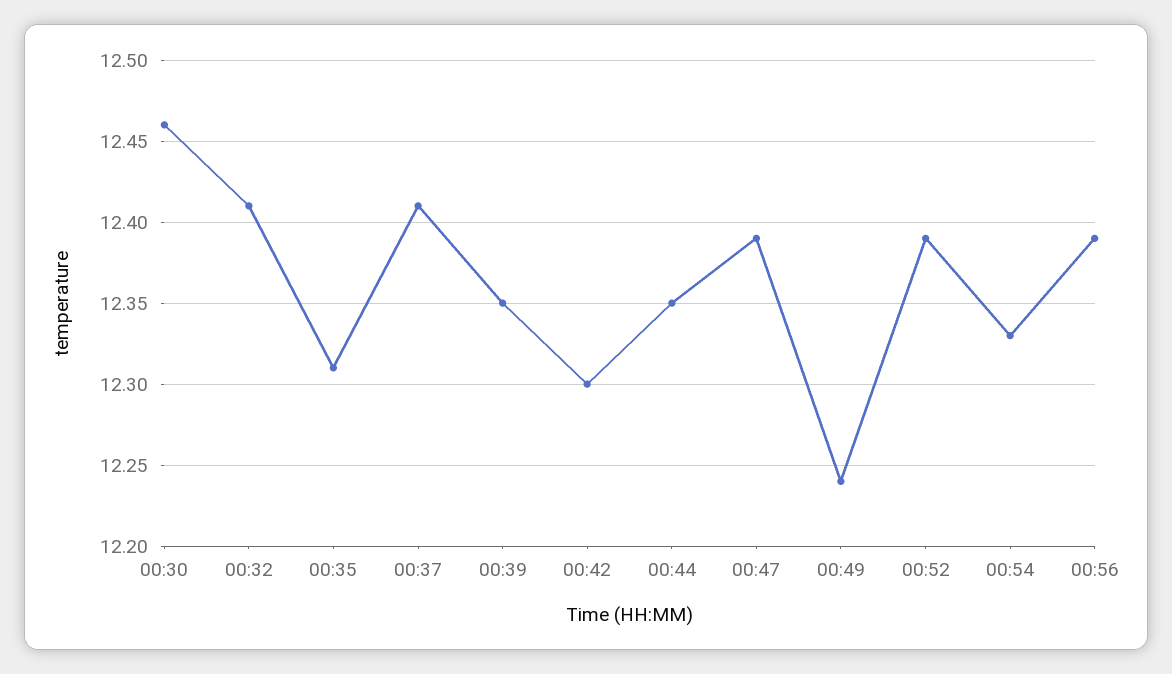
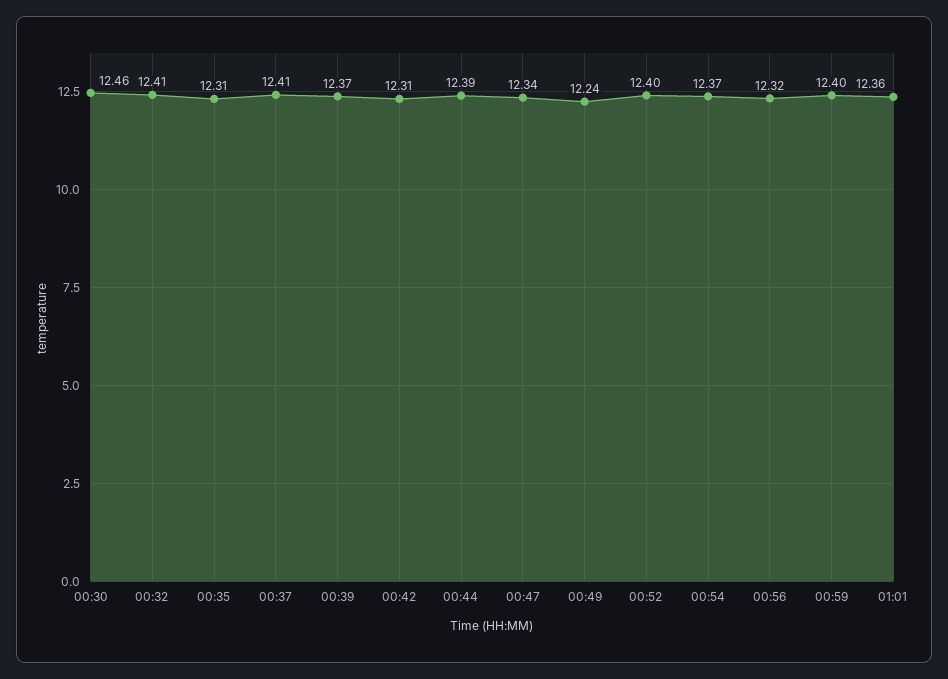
00:39: 12.35 -> 12.37
00:42: 12.3 -> 12.31
00:44: 12.35 -> 12.39
00:47: 12.39 -> 12.34
00:52: 12.39 -> 12.4
00:54: 12.33 -> 12.37
00:56: 12.39 -> 12.32
00:59: none -> 12.4
01:01: none -> 12.36

